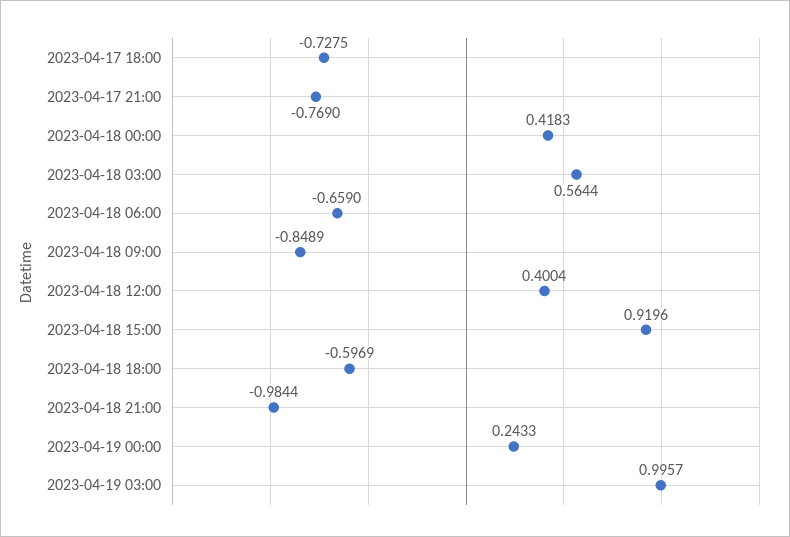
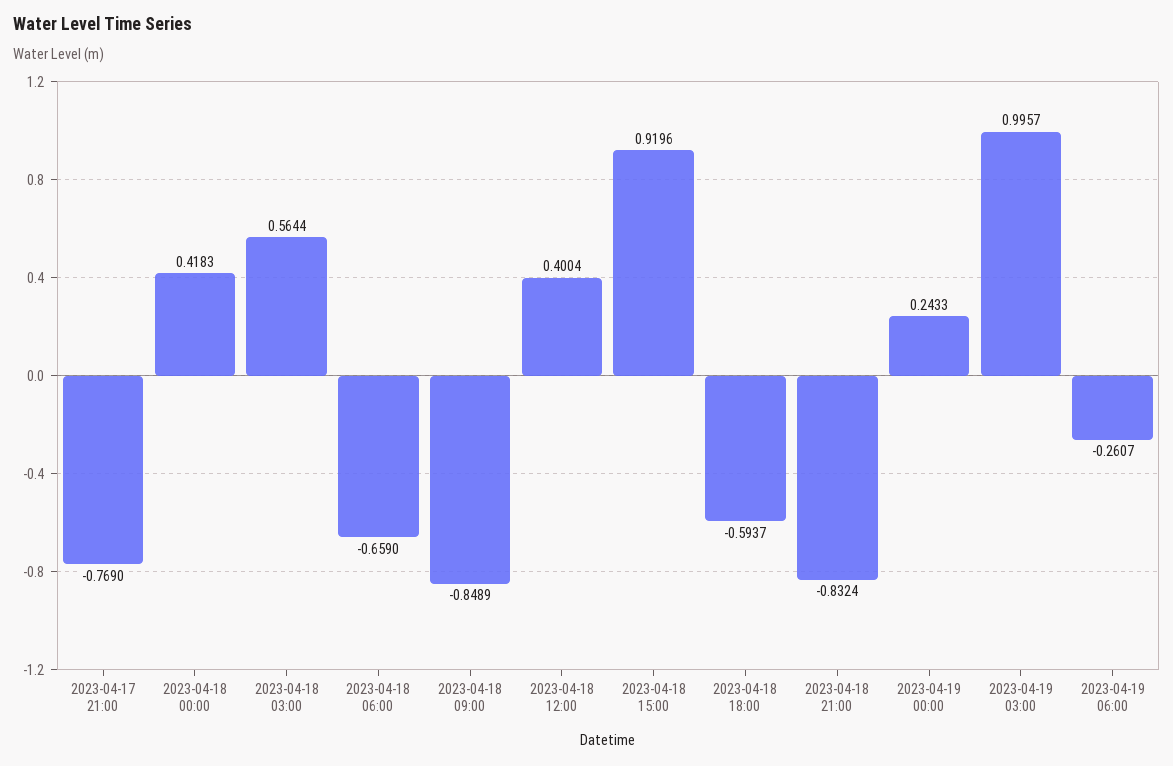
2023-04-17 18:00: -0.7275 -> none
2023-04-18 18:00: -0.5969 -> -0.5937
2023-04-18 21:00: -0.9844 -> -0.8324
2023-04-19 06:00: none -> -0.2607

